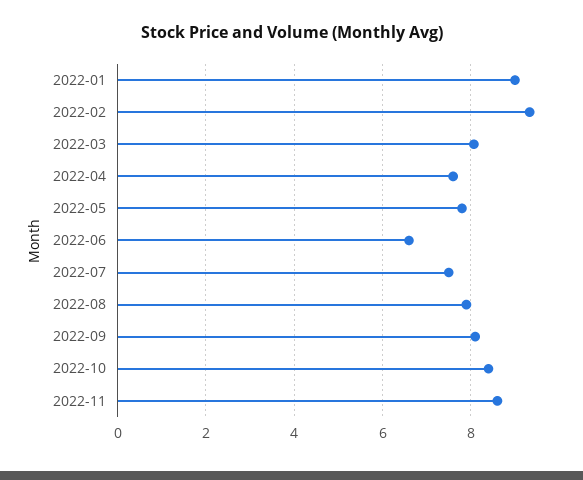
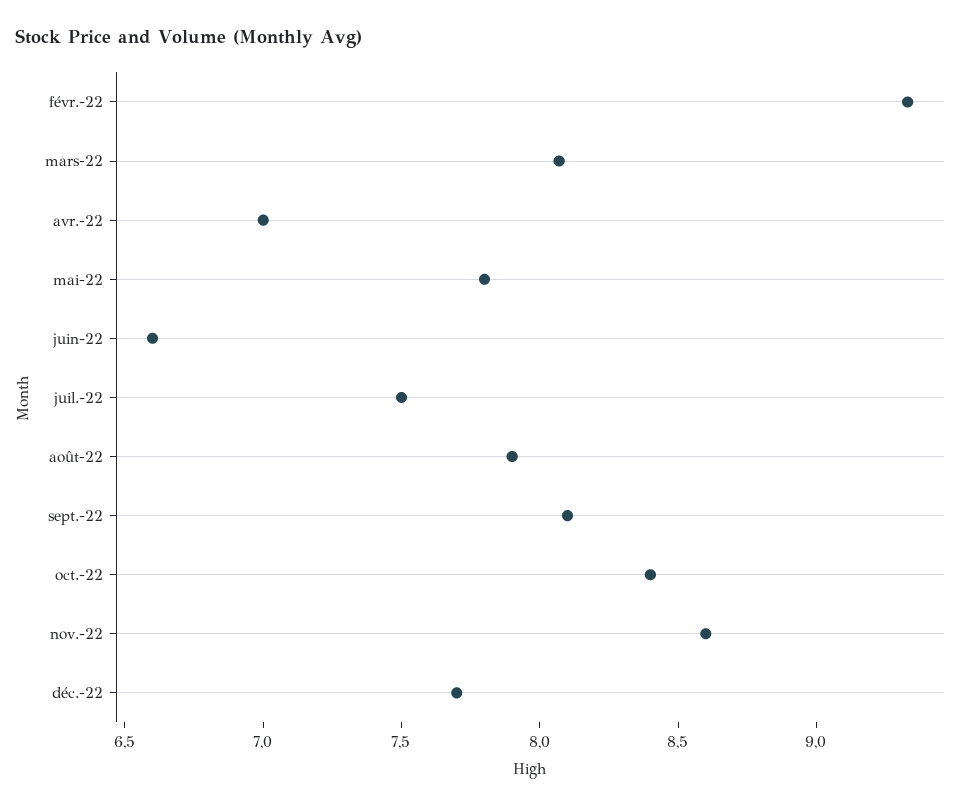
2022-01: 9 -> none
2022-04: 7.6 -> 7
déc.-22: none -> 7.7

